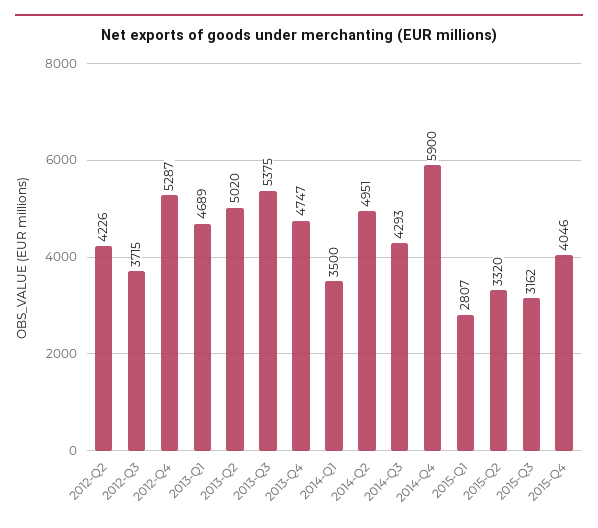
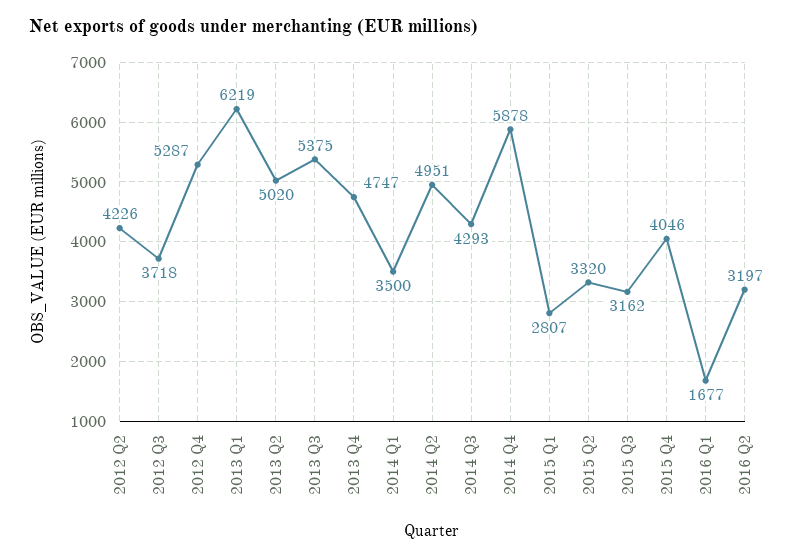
2012-Q3: 3715 -> 3718
2013-Q1: 4689 -> 6219
2014-Q4: 5900 -> 5878
2016 Q1: none -> 1677
2016 Q2: none -> 3197

